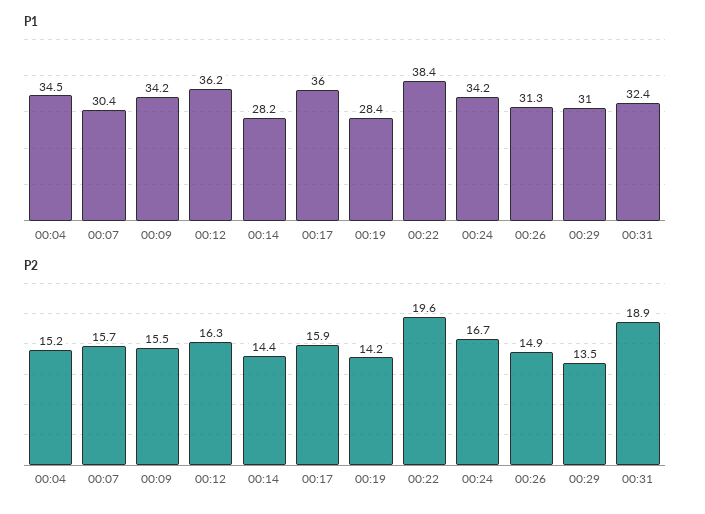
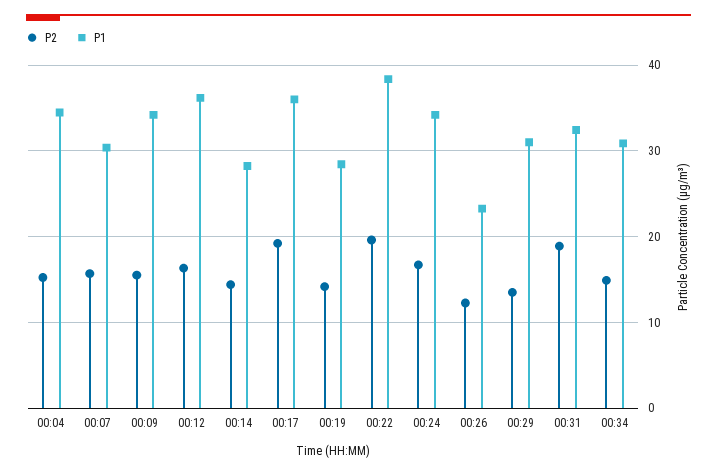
P1, 00:26: 31.3 -> 23
P2, 00:17: 15.9 -> 19
P2, 00:26: 14.9 -> 12
P2, 00:34: none -> 15
P1, 00:34: none -> 31

